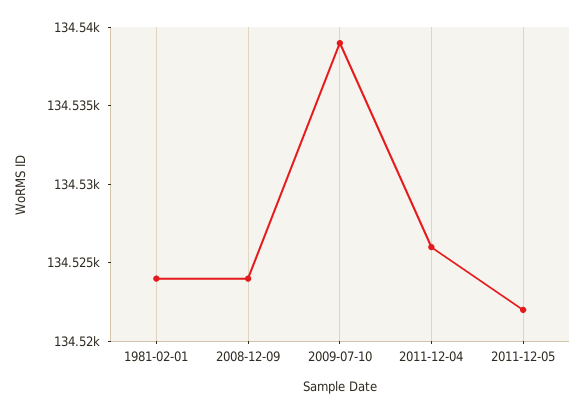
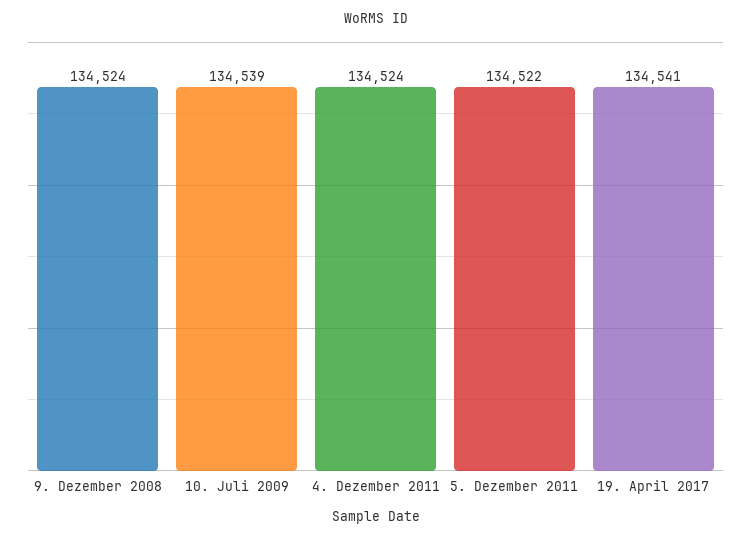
1981-02-01: 134524 -> none
2011-12-04: 134526 -> 134524
19. April 2017: none -> 134541

